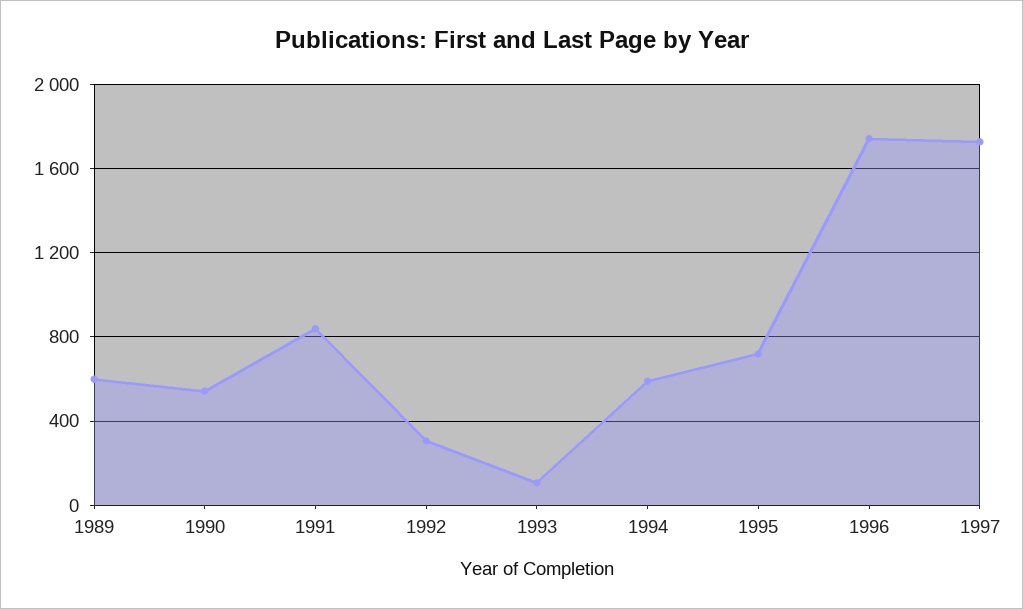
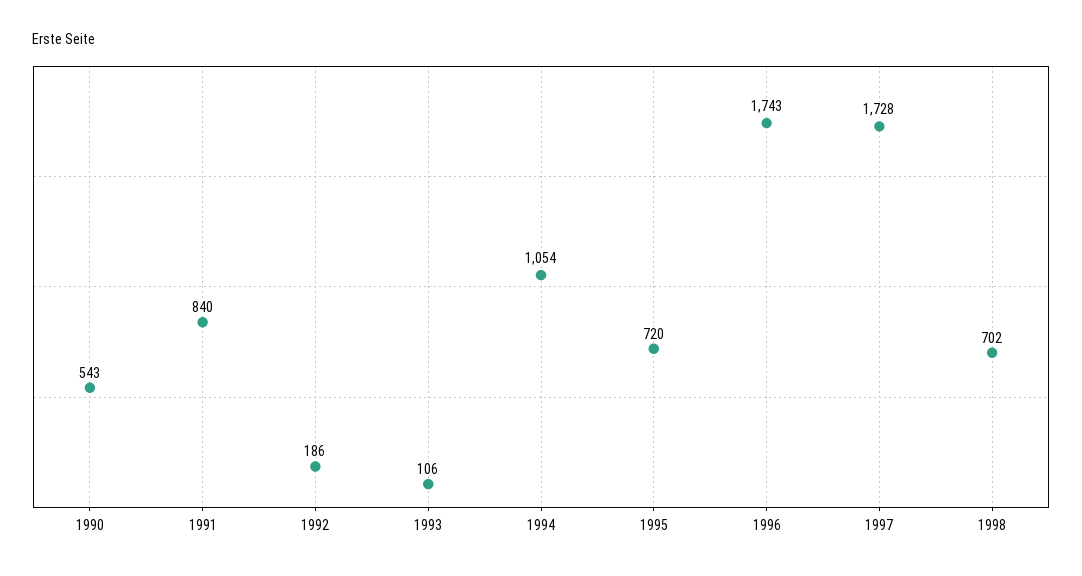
1989: 600 -> none
1992: 300 -> 186
1994: 600 -> 1054
1998: none -> 702

